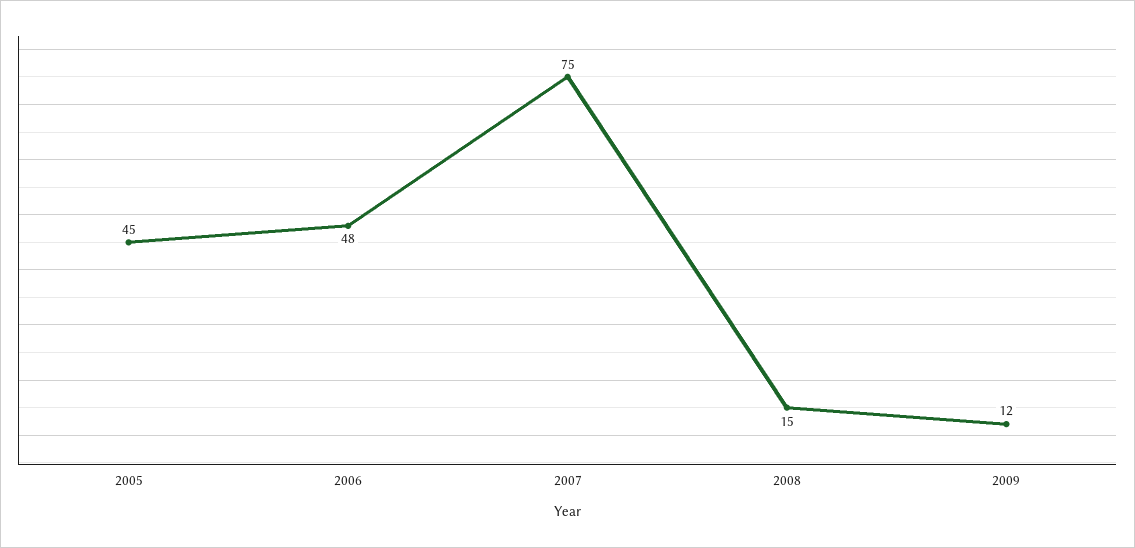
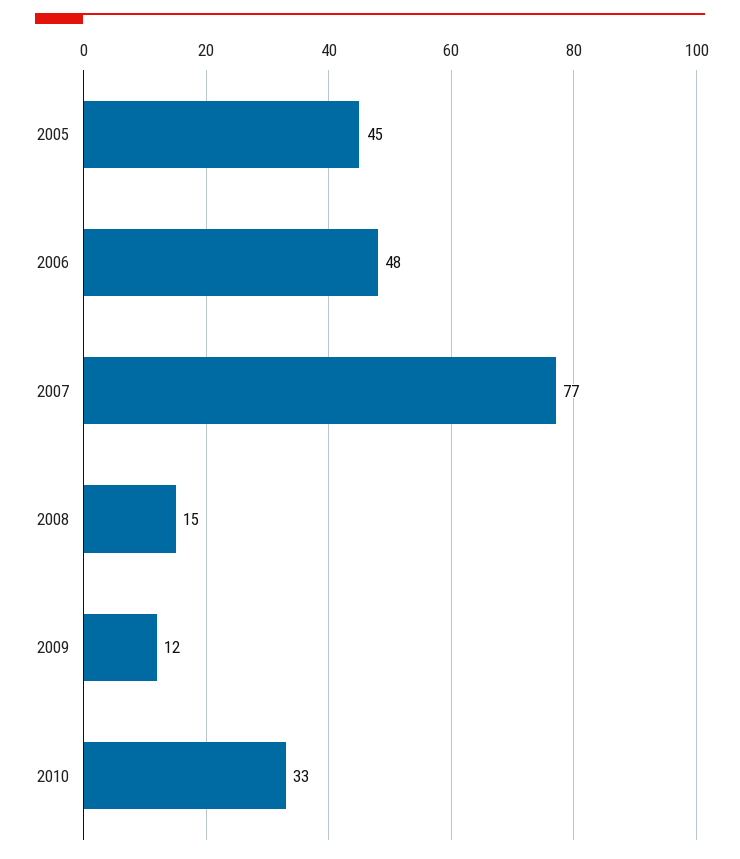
2007: 75 -> 77
2010: none -> 33

